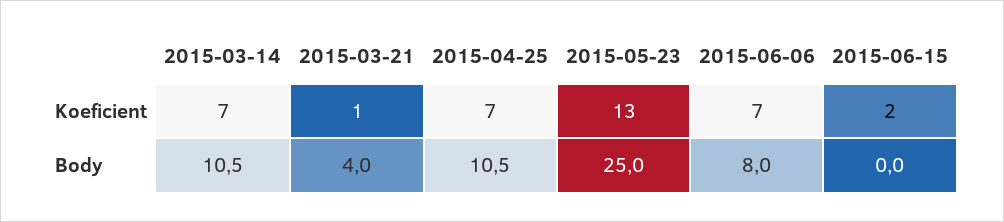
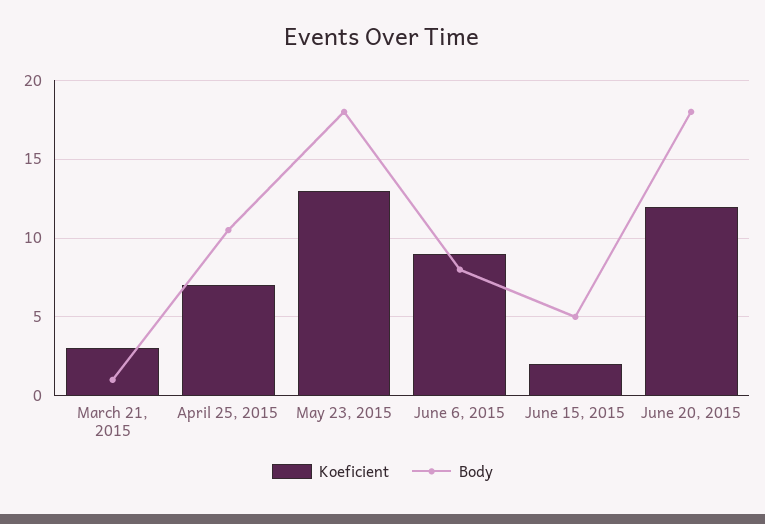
Koeficient, 2015-03-14: 7 -> none
Koeficient, 2015-03-21: 1 -> 3
Koeficient, 2015-06-06: 7 -> 9
Body, 2015-03-14: 10.5 -> none
Body, 2015-03-21: 4 -> 1
Body, 2015-05-23: 25 -> 18
Body, 2015-06-15: 0 -> 5
Koeficient, June 20, 2015: none -> 12
Body, June 20, 2015: none -> 18

